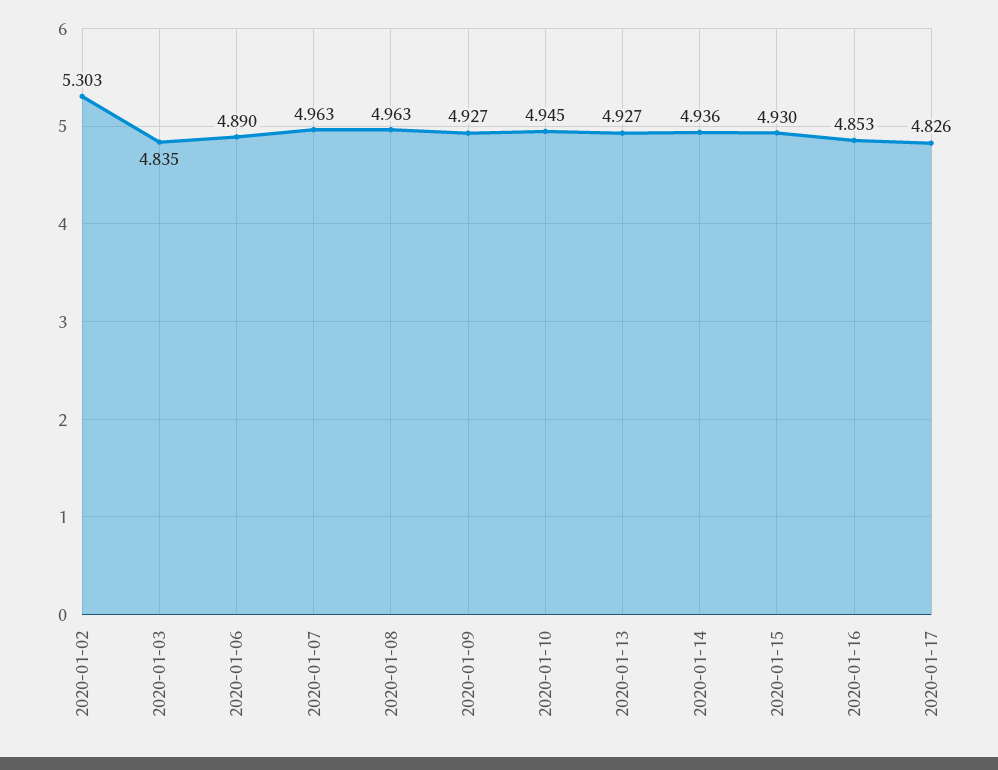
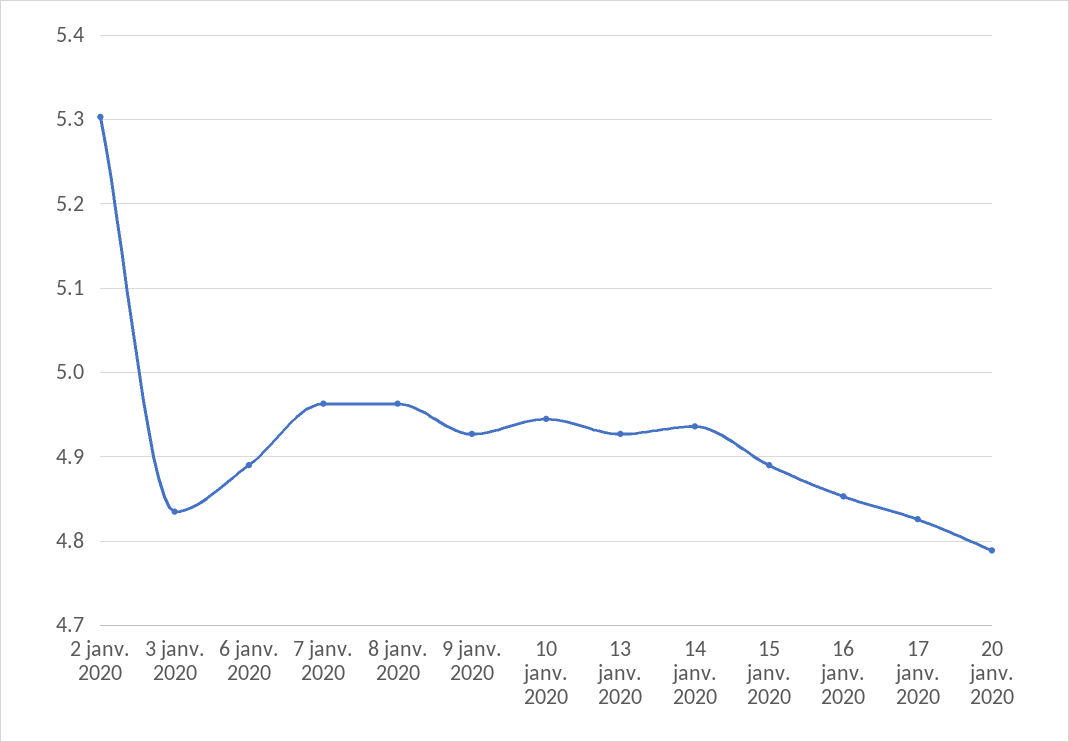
2020-01-15: 4.93 -> 4.89
20 janv. 2020: none -> 4.79

